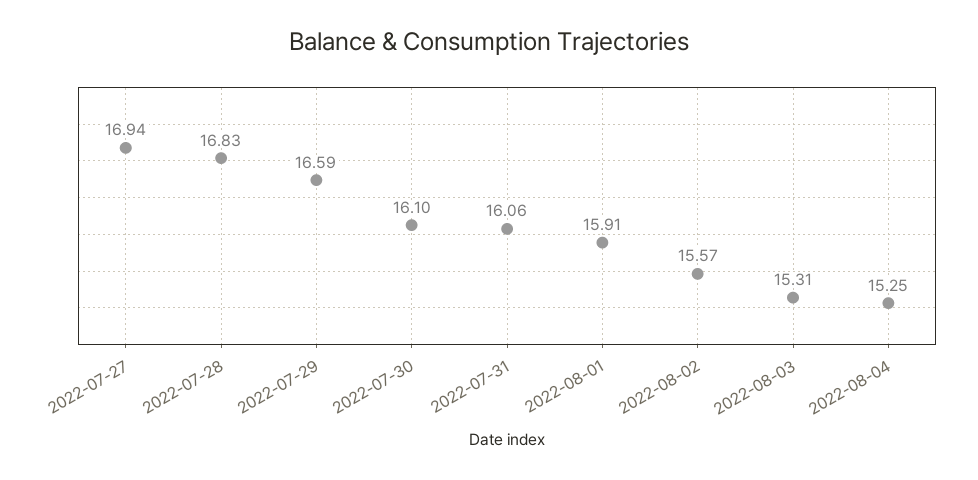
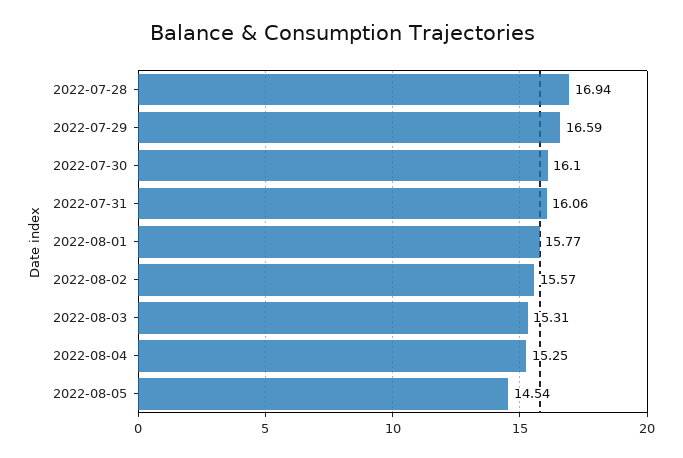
2022-07-27: 16.94 -> none
2022-07-28: 16.83 -> 16.94
2022-08-01: 15.91 -> 15.77
2022-08-05: none -> 14.54

